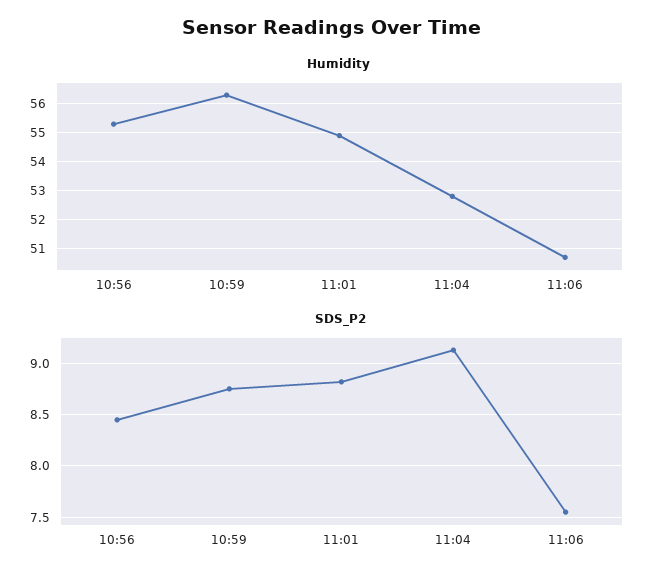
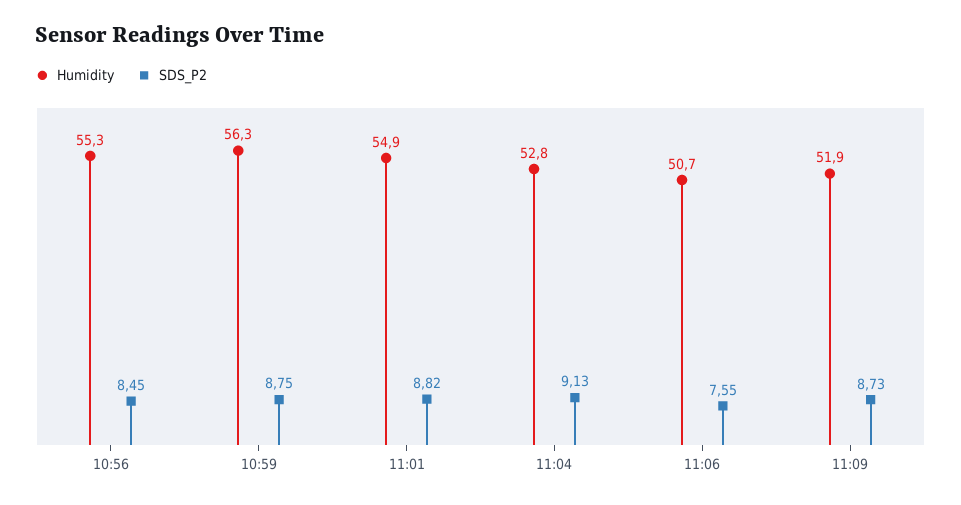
Humidity, 11:09: none -> 51.9
SDS_P2, 11:09: none -> 8.73

